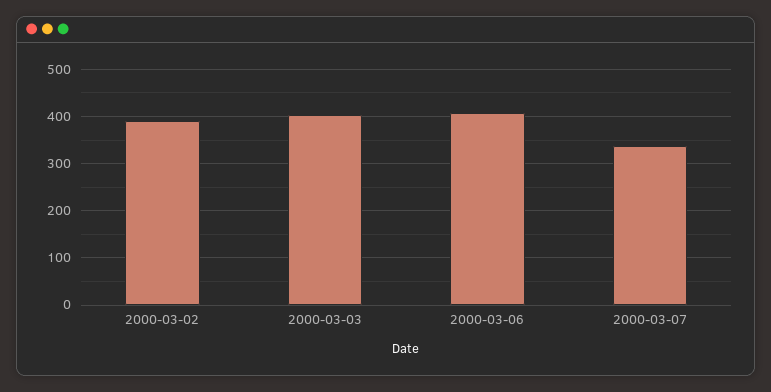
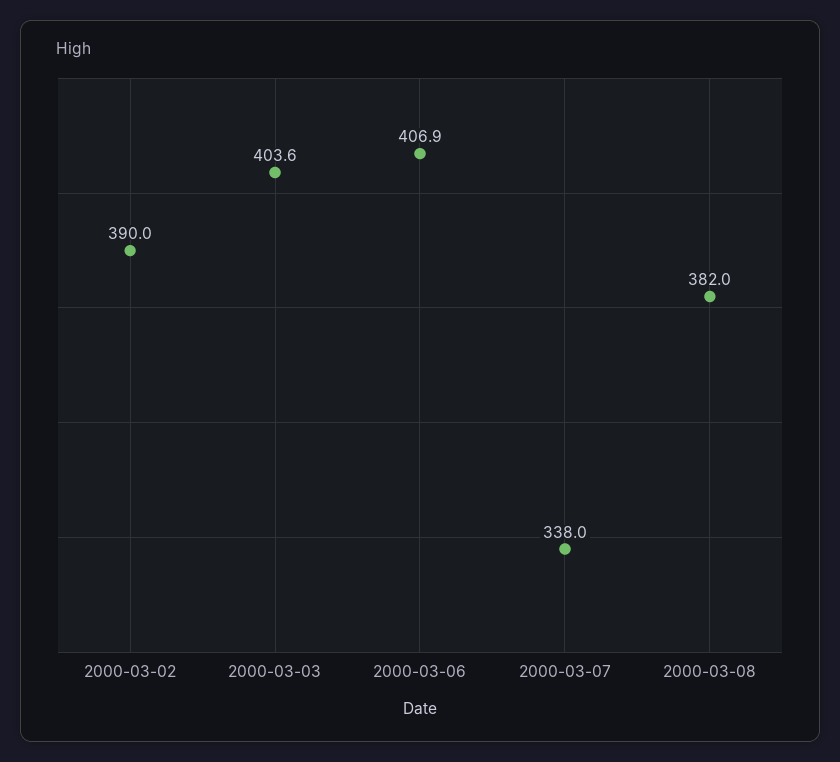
2000-03-08: none -> 382

